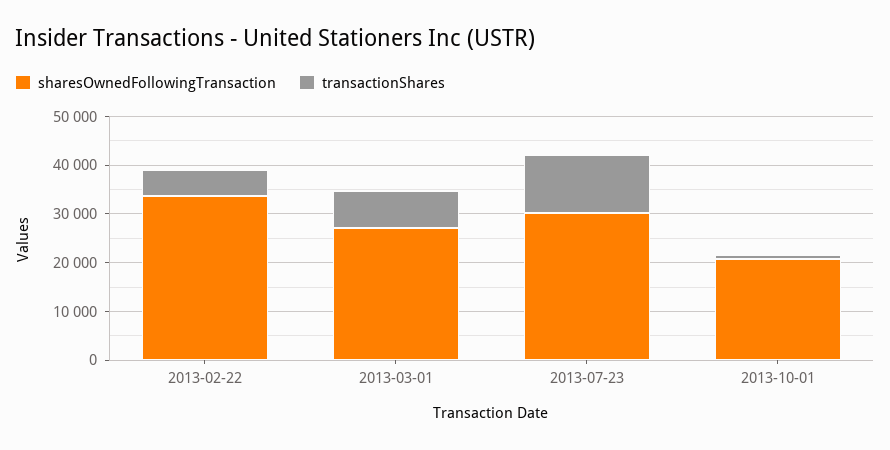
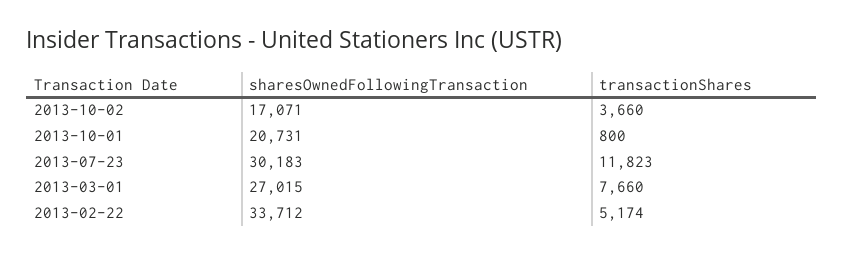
sharesOwnedFollowingTransaction, 2013-10-02: none -> 17071
transactionShares, 2013-10-02: none -> 3660

